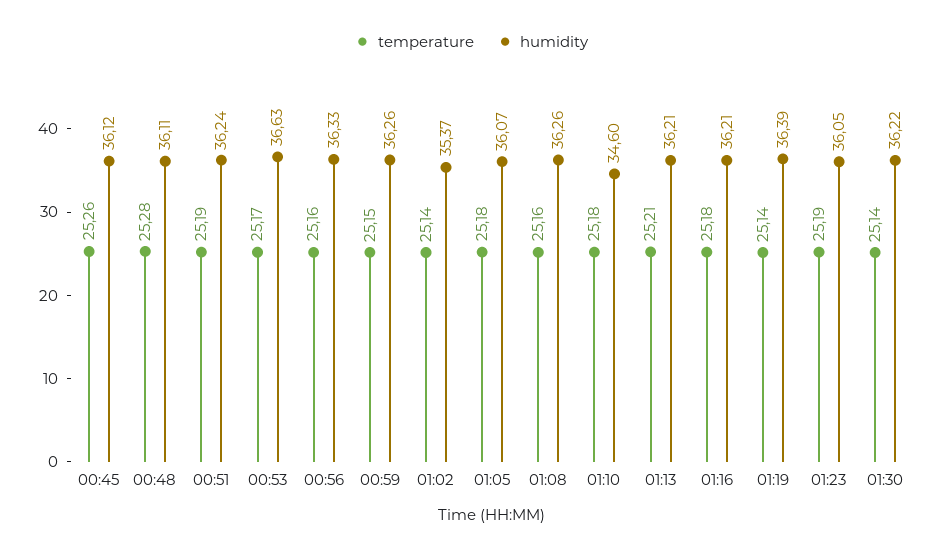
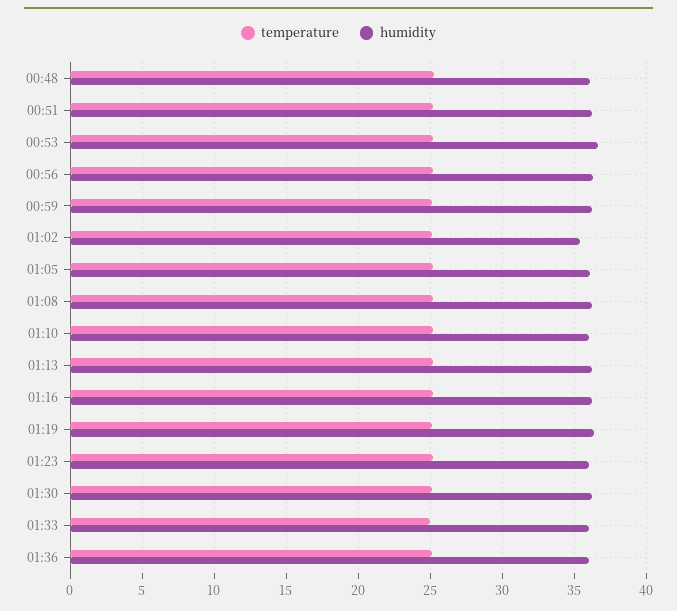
temperature, 00:45: 25.26 -> none
humidity, 00:45: 36.12 -> none
humidity, 01:10: 34.6 -> 36
temperature, 01:33: none -> 25
humidity, 01:33: none -> 36
temperature, 01:36: none -> 25
humidity, 01:36: none -> 36

